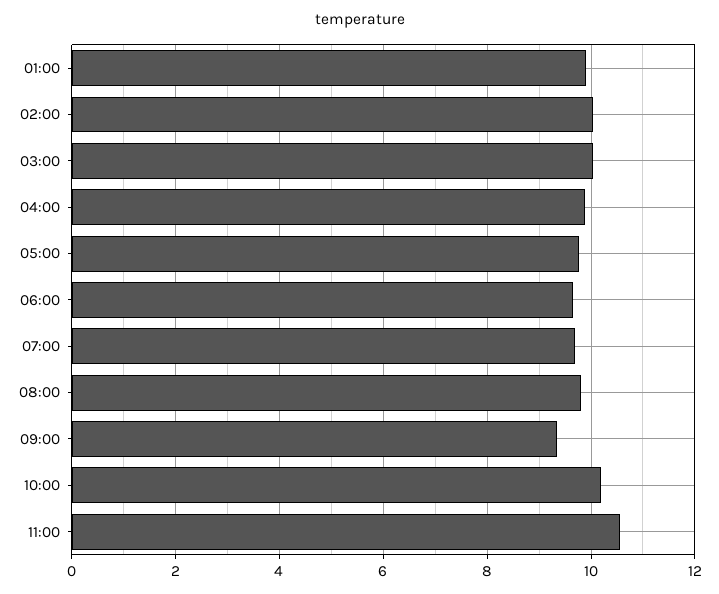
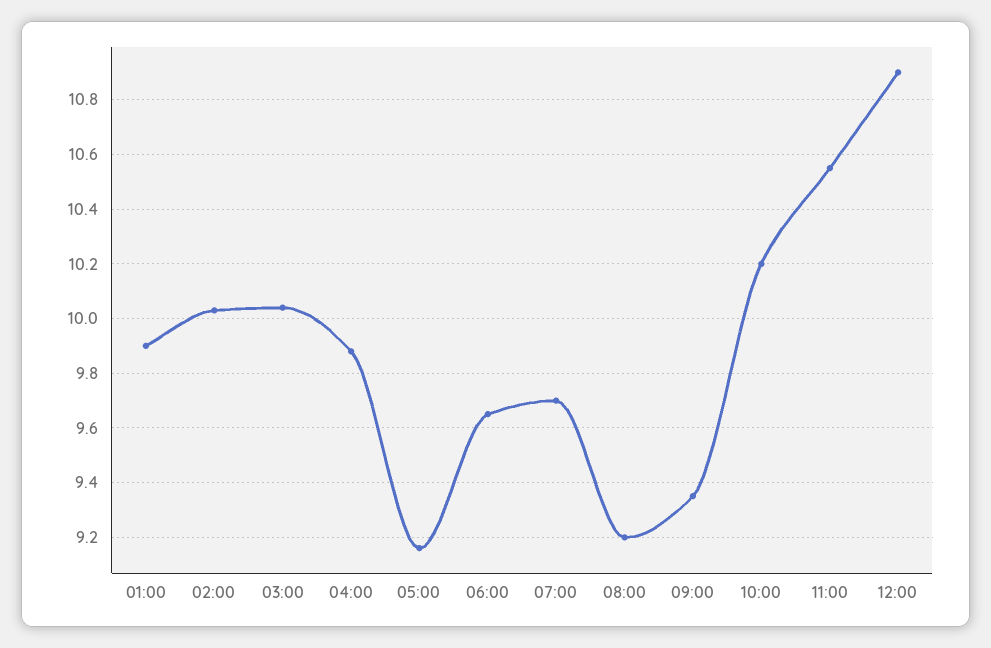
05:00: 9.8 -> 9.15
08:00: 9.8 -> 9.2
12:00: none -> 10.9

